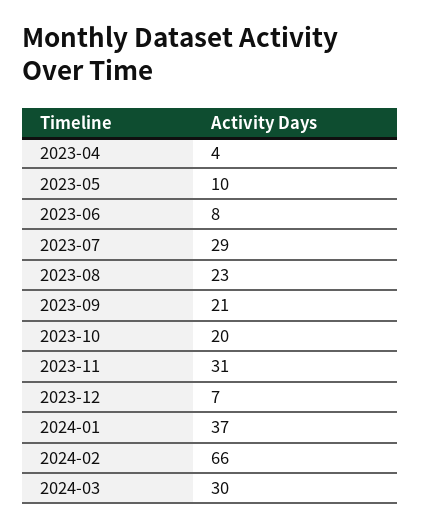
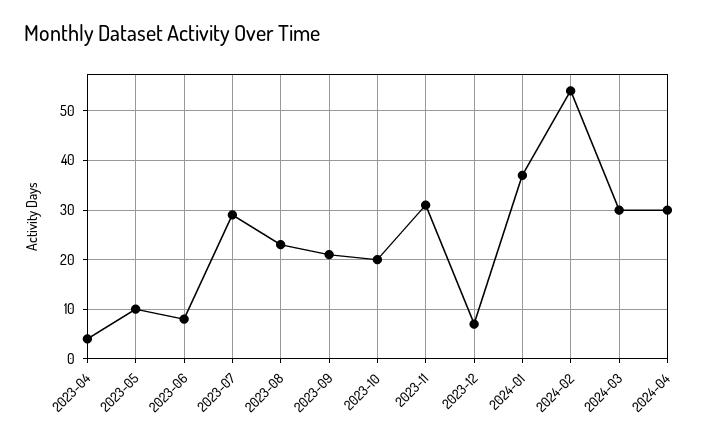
2024-02: 66 -> 55
2024-04: none -> 30

